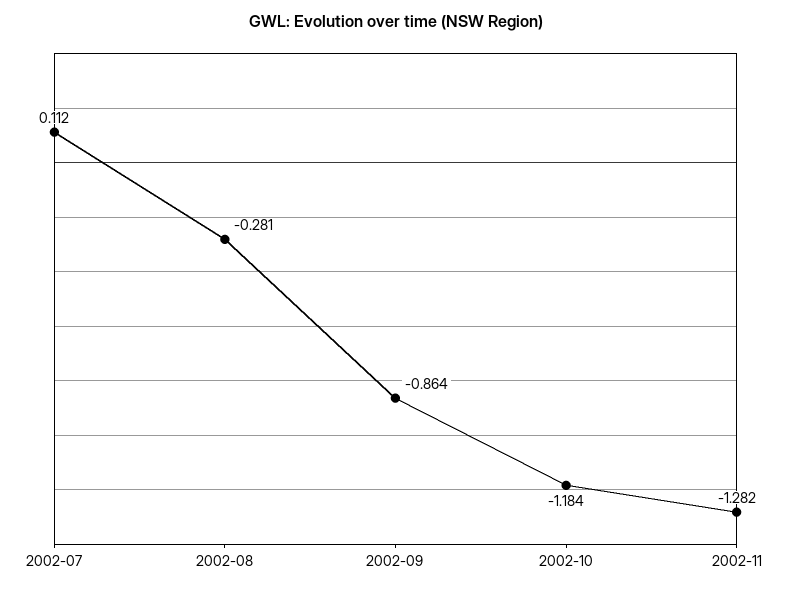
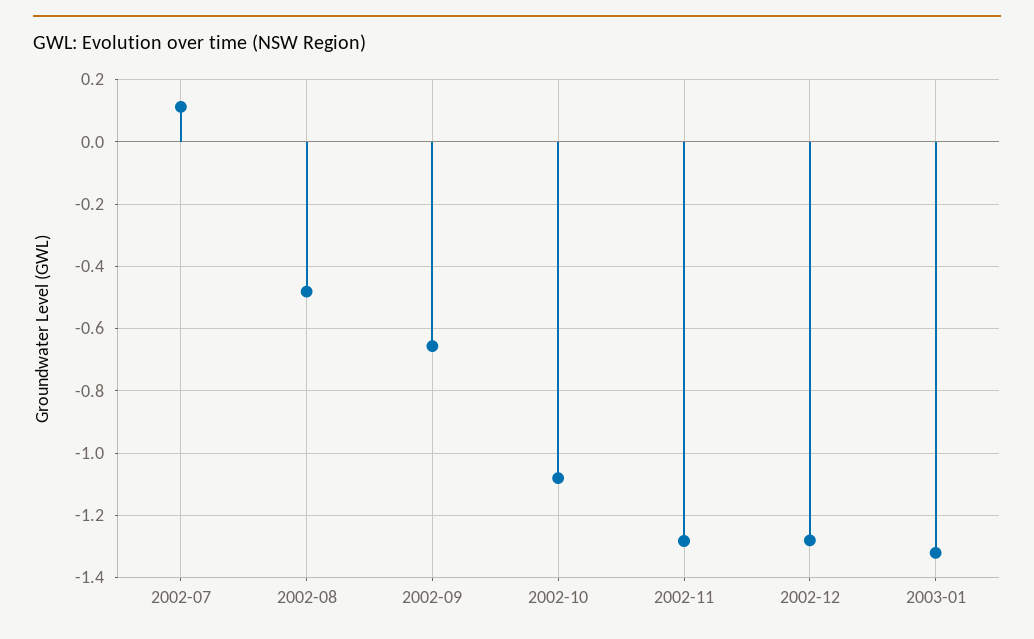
2002-08: -0.281 -> -0.48
2002-09: -0.864 -> -0.66
2002-10: -1.184 -> -1.08
2002-12: none -> -1.28
2003-01: none -> -1.32

